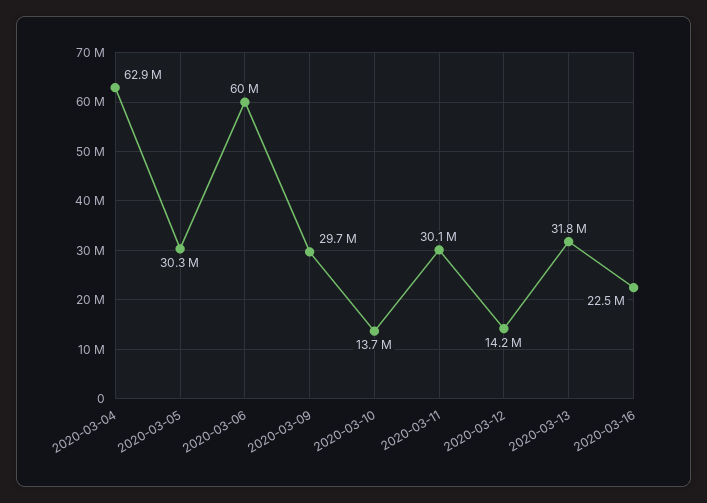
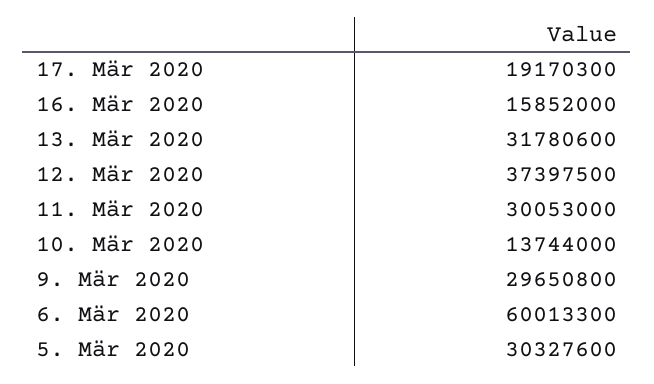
2020-03-04: 62900000 -> none
2020-03-12: 14200000 -> 37397500
2020-03-16: 22500000 -> 15852000
17. Mär 2020: none -> 19170300

